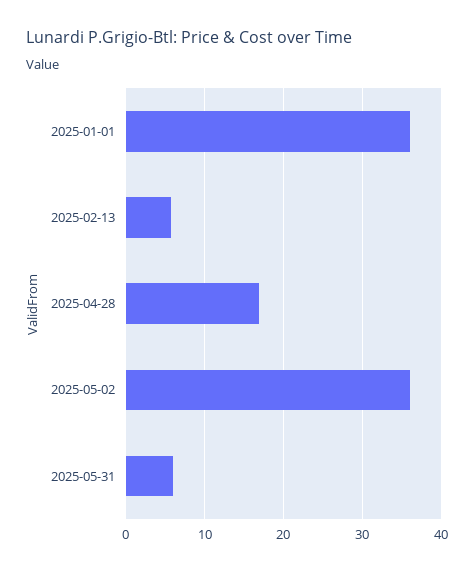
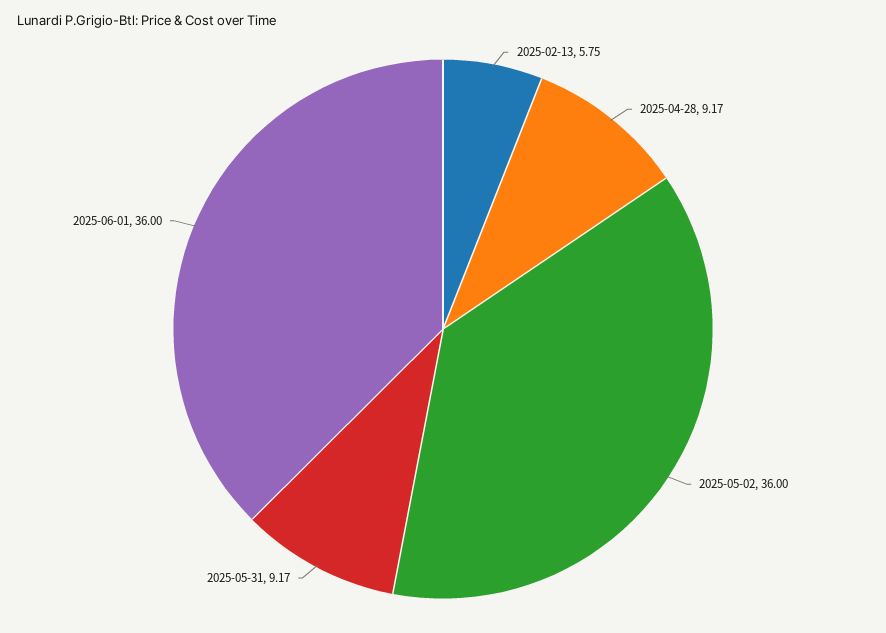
2025-01-01: 36 -> none
2025-04-28: 17 -> 9.17
2025-05-31: 6 -> 9.17
2025-06-01: none -> 36

